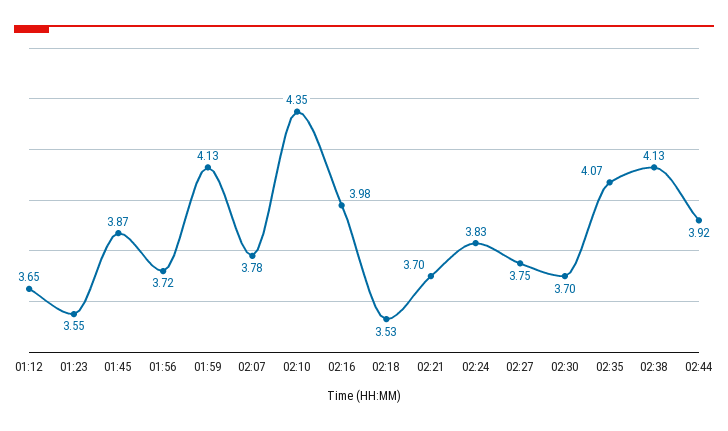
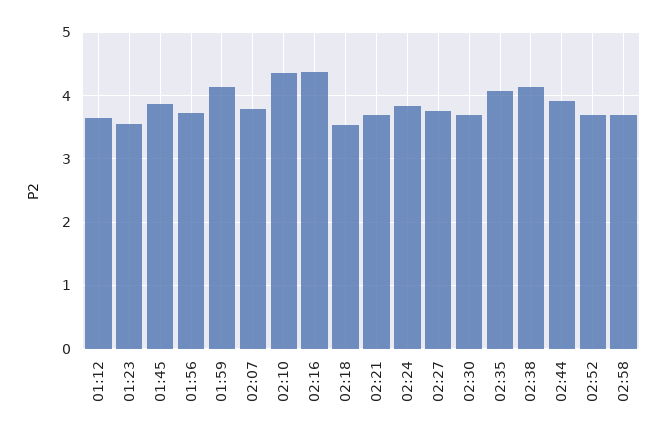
02:16: 3.98 -> 4.4
02:52: none -> 3.7
02:58: none -> 3.7

